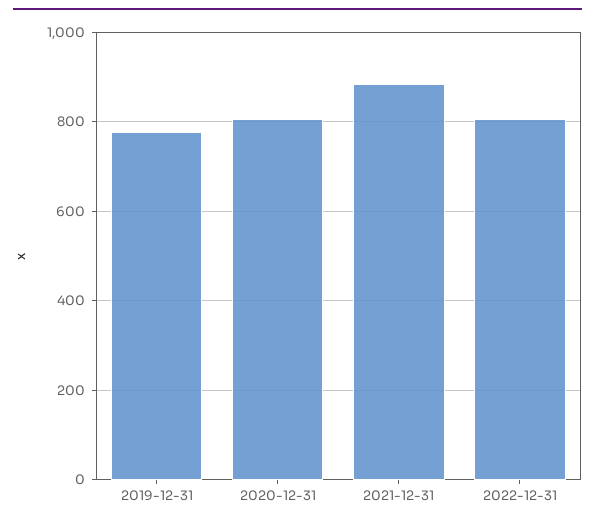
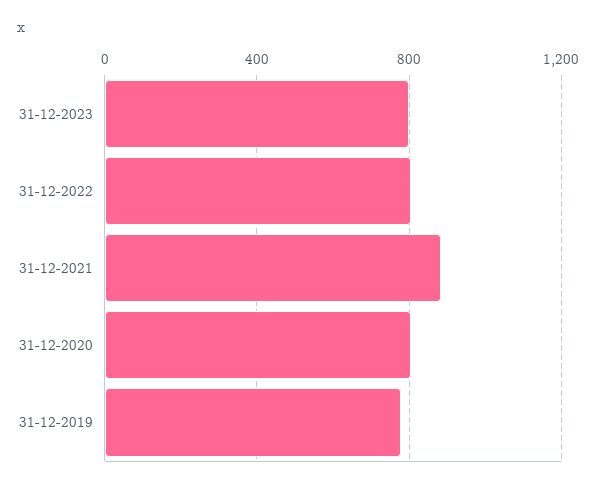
31-12-2023: none -> 800

